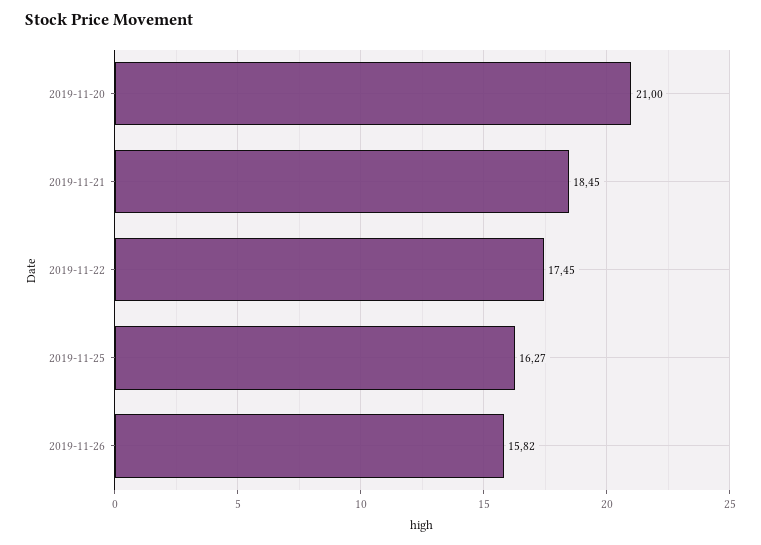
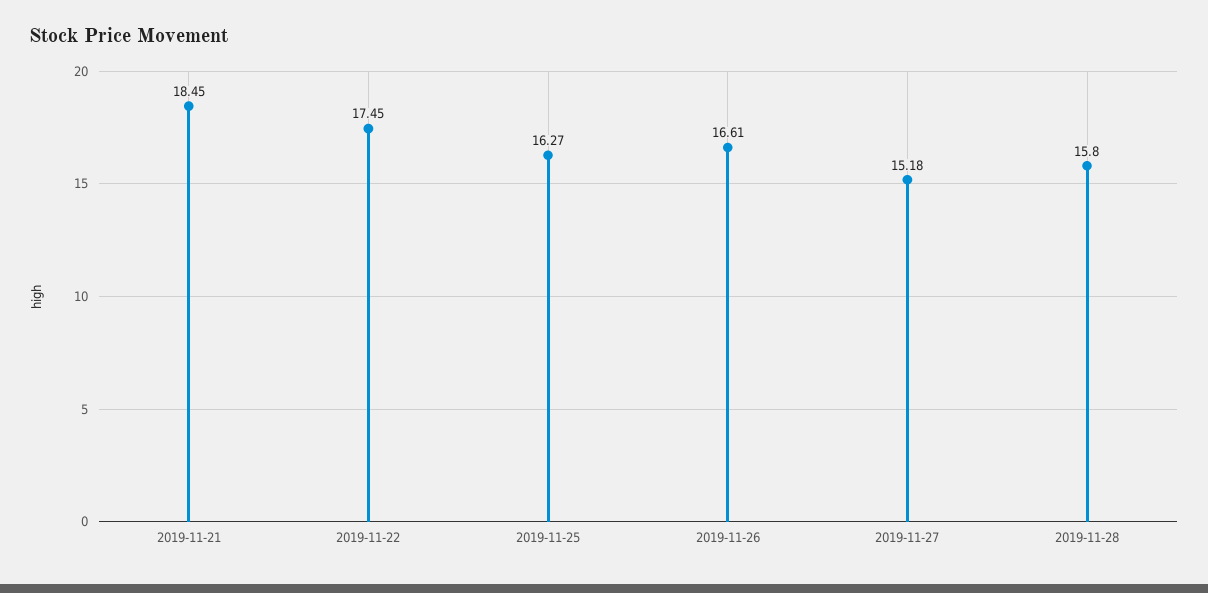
2019-11-20: 21 -> none
2019-11-26: 15.82 -> 16.61
2019-11-27: none -> 15.18
2019-11-28: none -> 15.8

